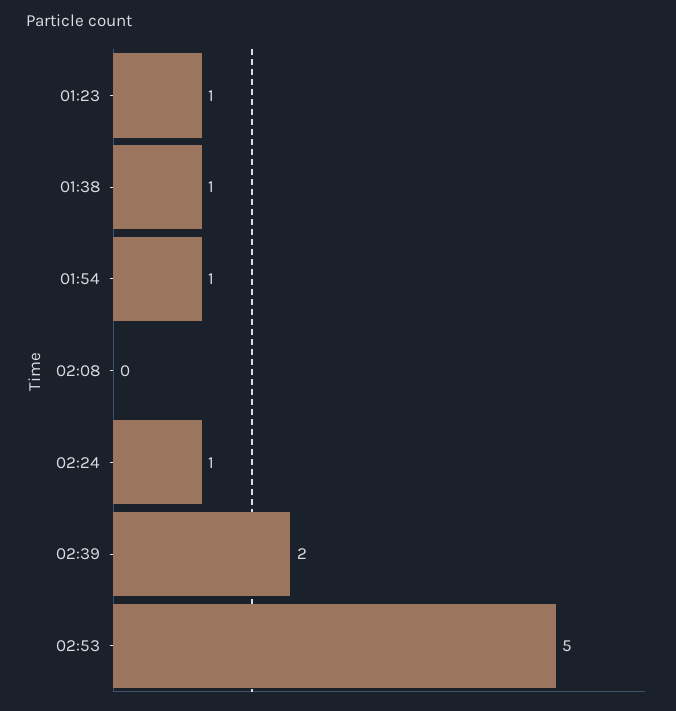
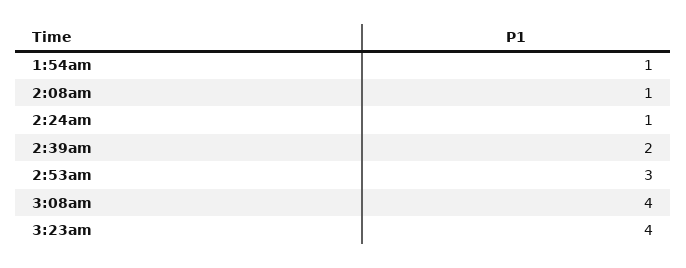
01:23: 1 -> none
01:38: 1 -> none
02:08: 0 -> 1
02:53: 5 -> 3
3:08am: none -> 4
3:23am: none -> 4

